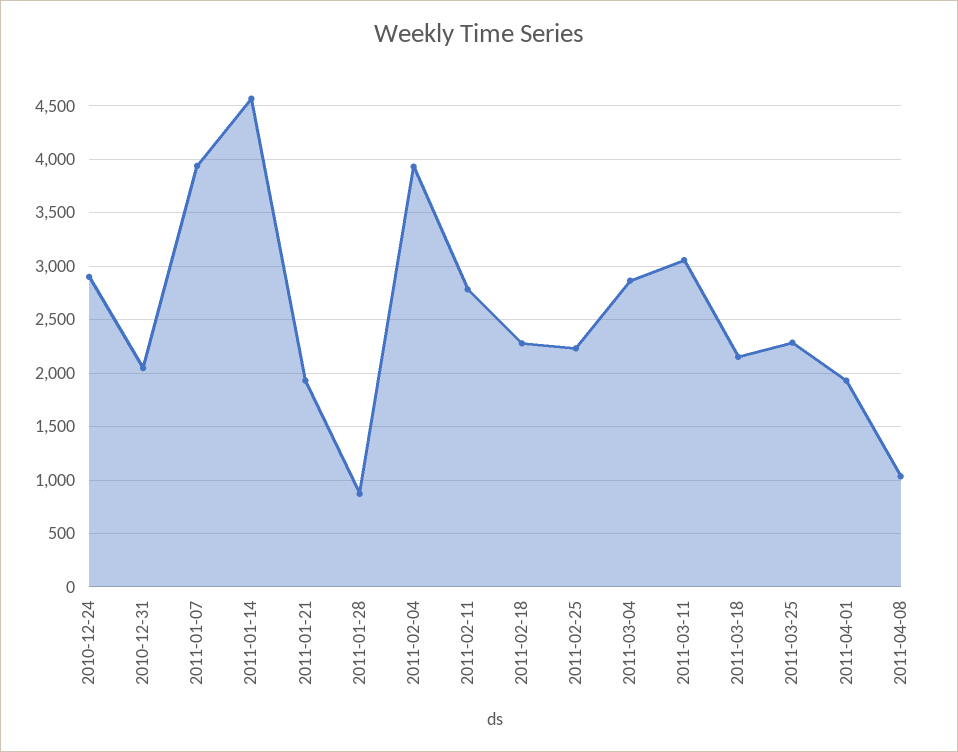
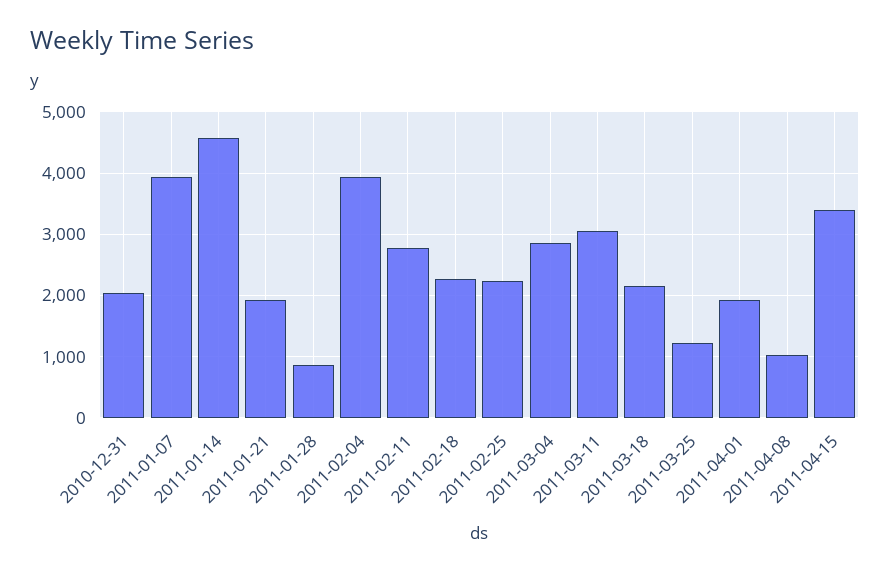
2010-12-24: 2900 -> none
2011-03-25: 2300 -> 1200
2011-04-15: none -> 3400

